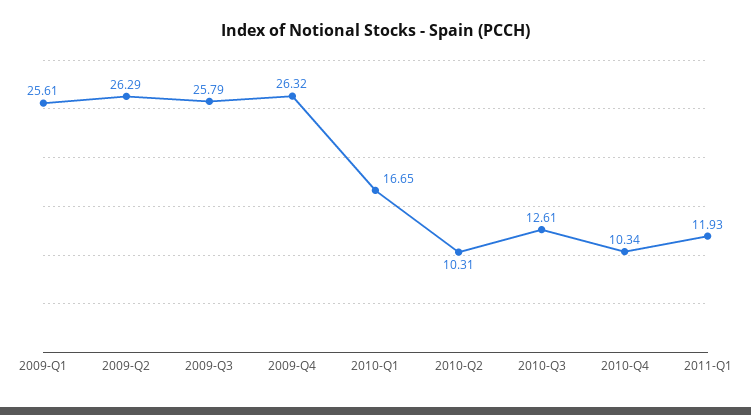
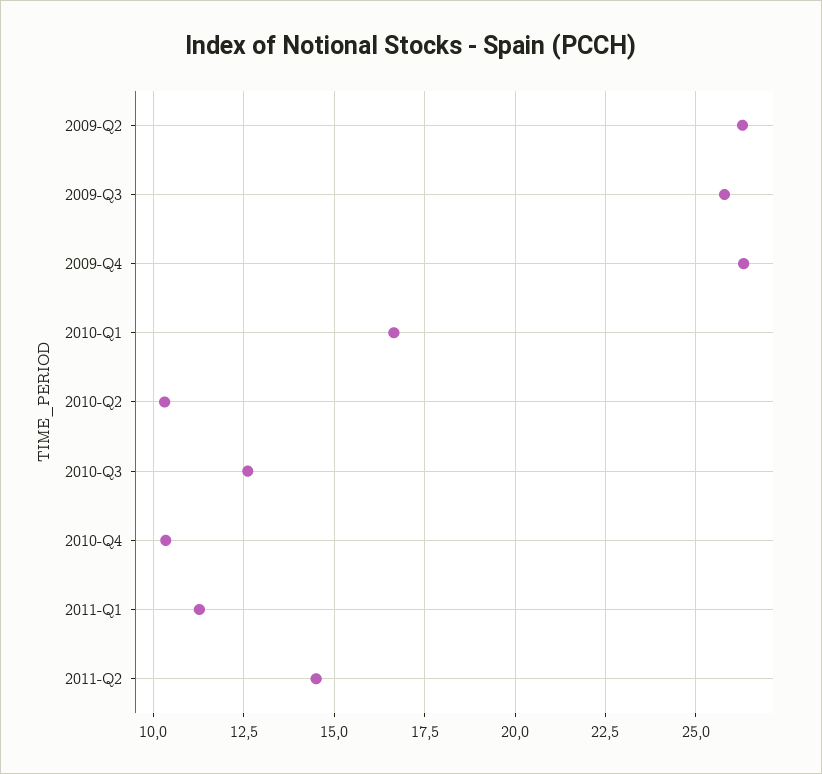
2009-Q1: 25.61 -> none
2011-Q1: 11.93 -> 11.25
2011-Q2: none -> 14.5

